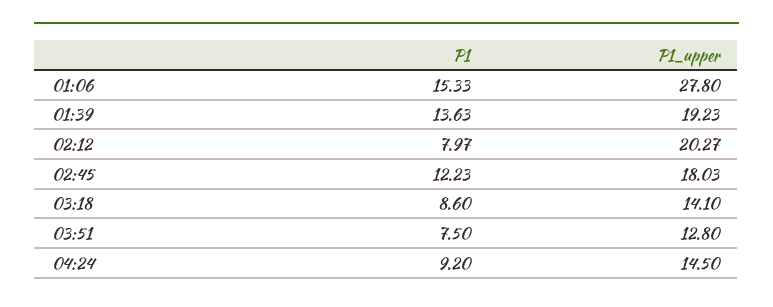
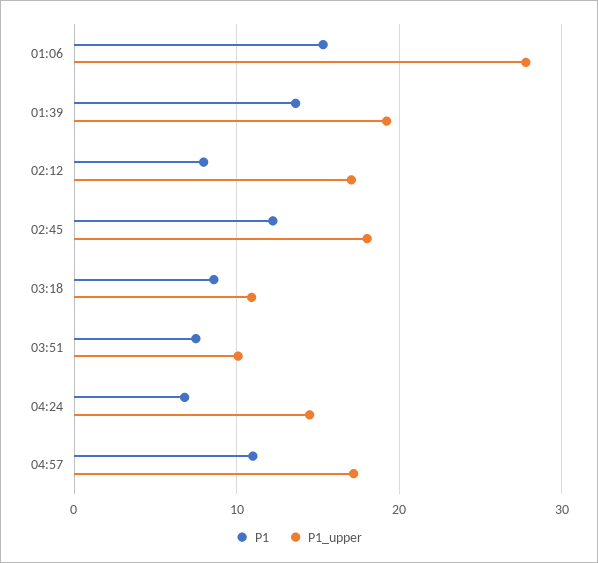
P1_upper, 02:12: 20.27 -> 17
P1_upper, 03:18: 14.1 -> 11
P1_upper, 03:51: 12.8 -> 10
P1, 04:24: 9.2 -> 7
P1, 04:57: none -> 11
P1_upper, 04:57: none -> 17

